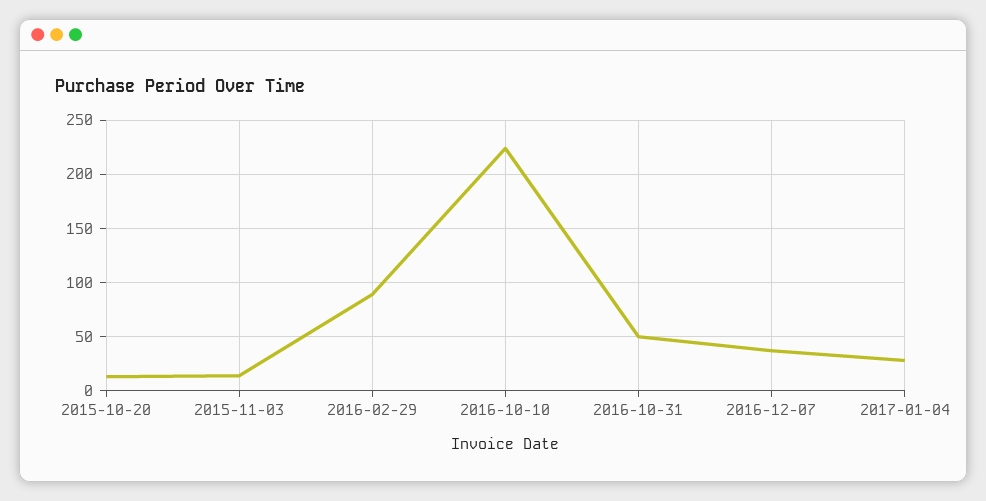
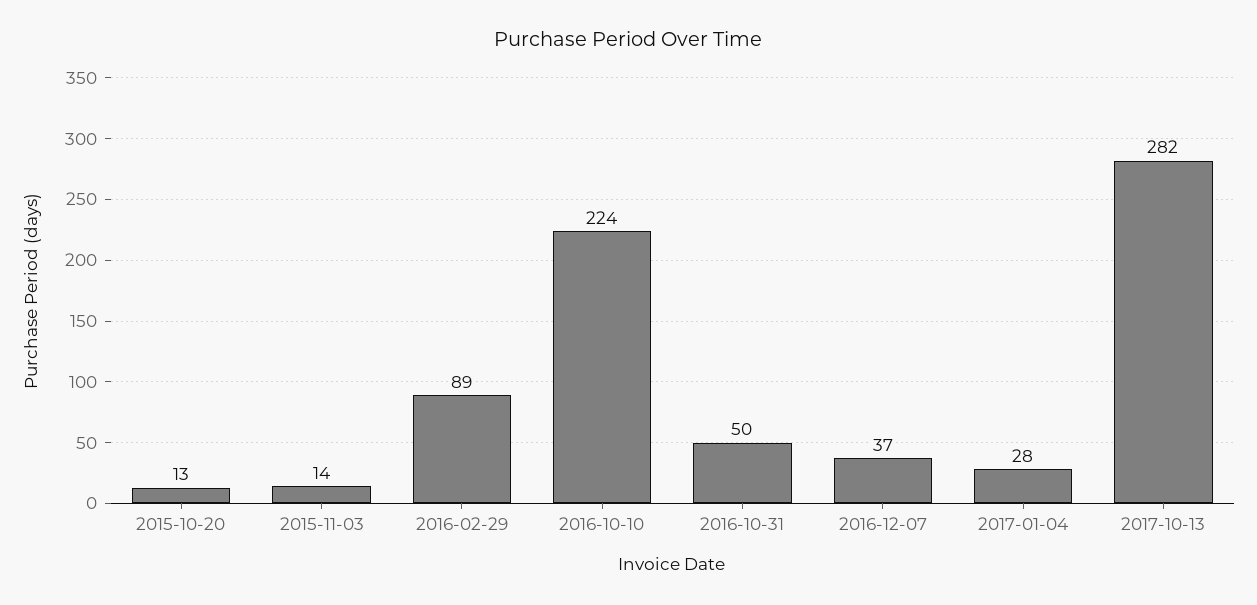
2017-10-13: none -> 282

